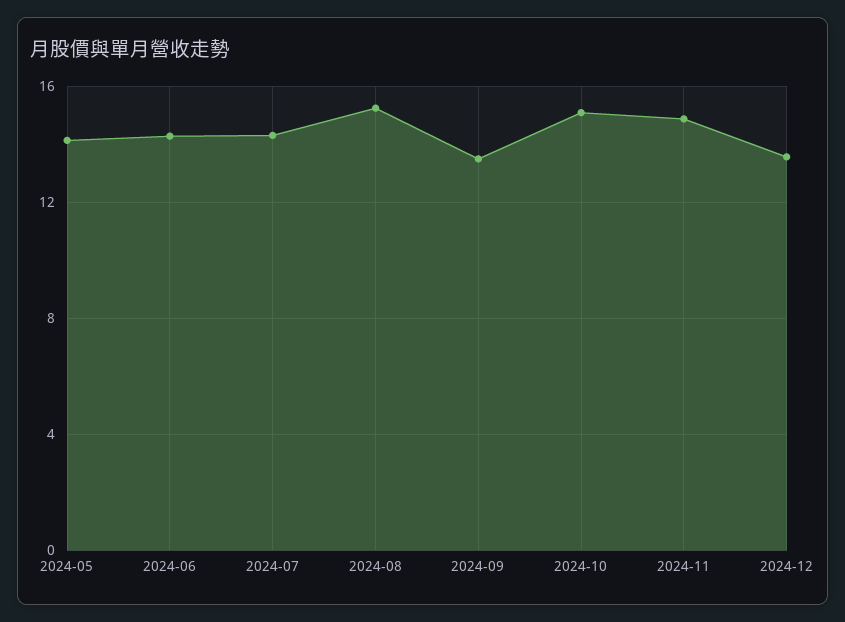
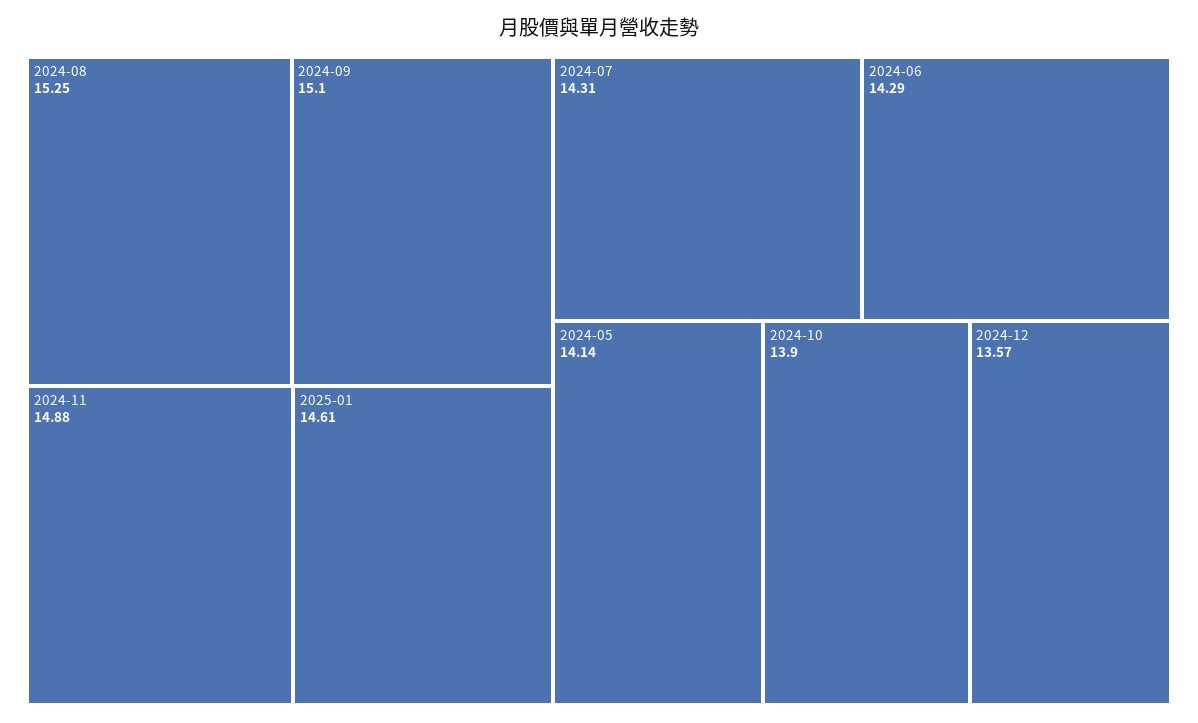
2024-09: 13.5 -> 15.1
2024-10: 15 -> 13.9
2025-01: none -> 14.61

